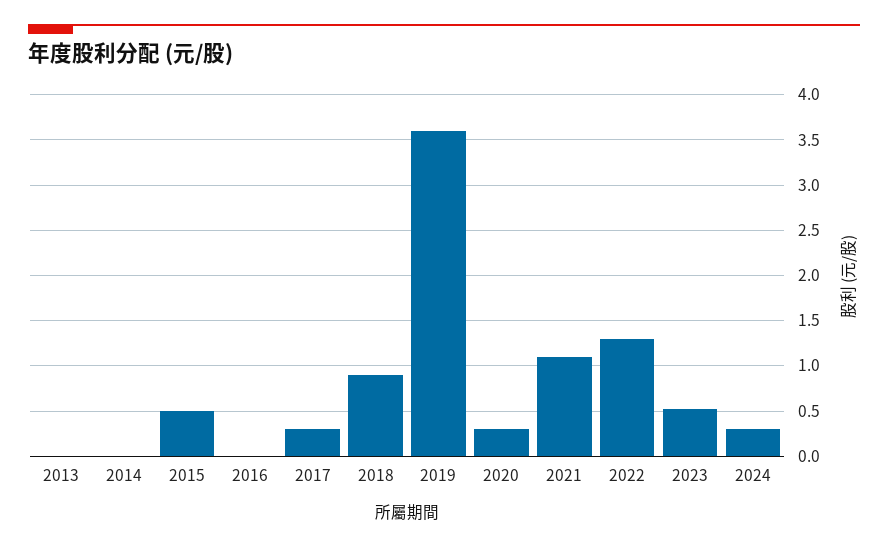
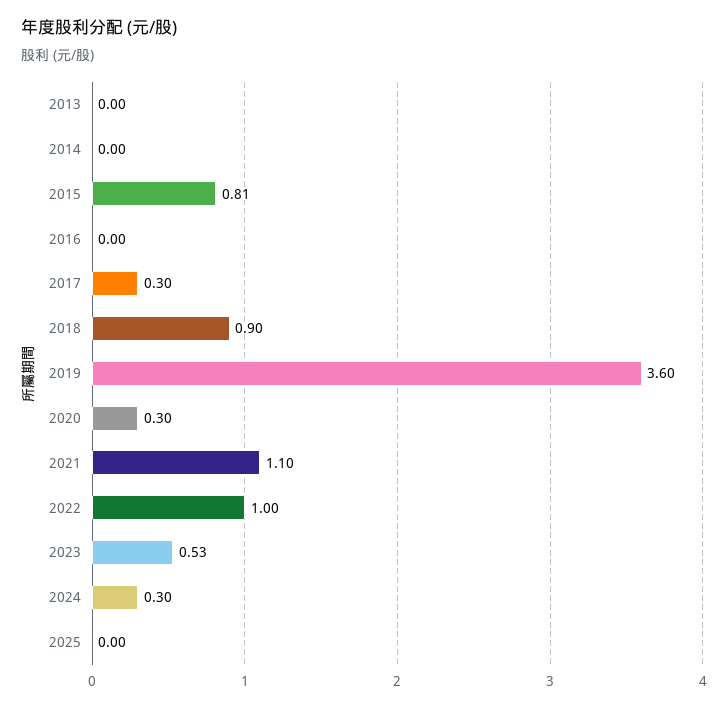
2015: 0.5 -> 0.81
2022: 1.3 -> 1
2025: none -> 0

